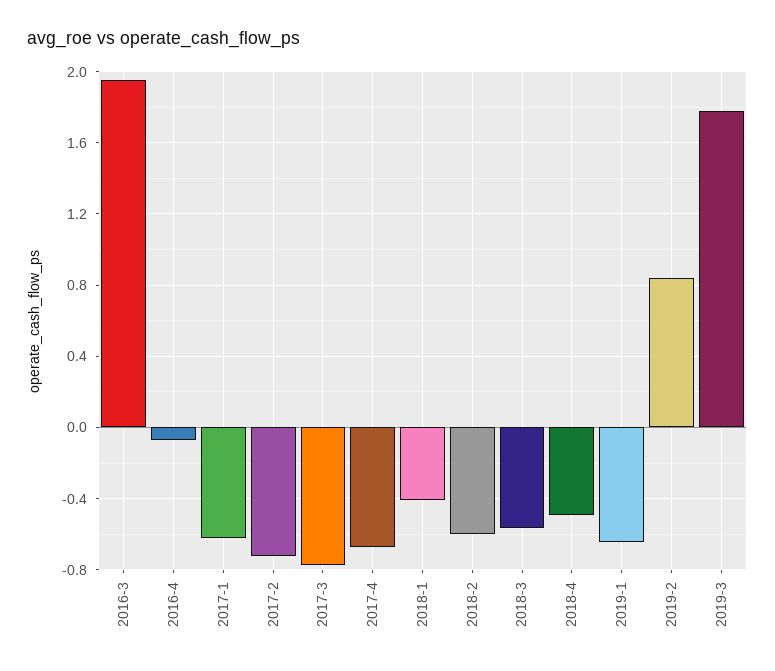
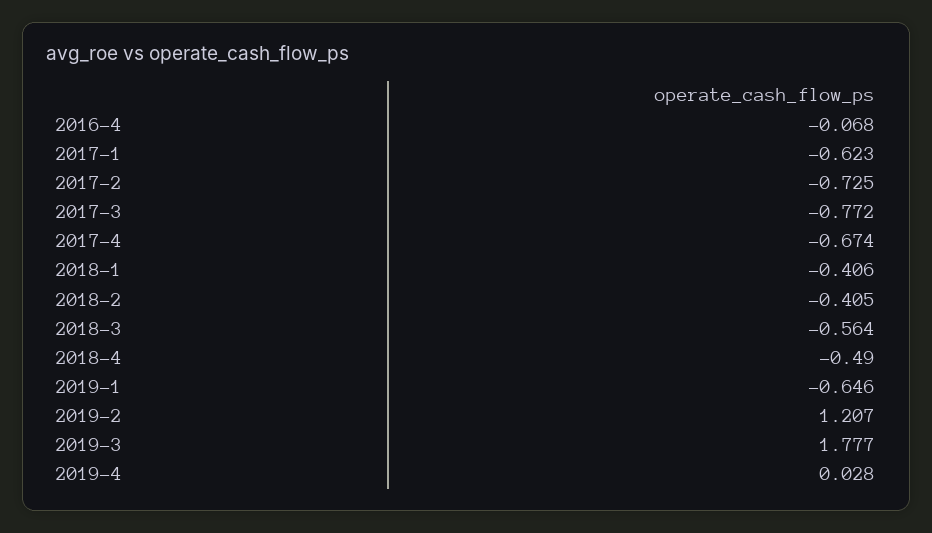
2016-3: 1.95 -> none
2018-2: -0.6 -> -0.405
2019-2: 0.85 -> 1.207
2019-4: none -> 0.028

